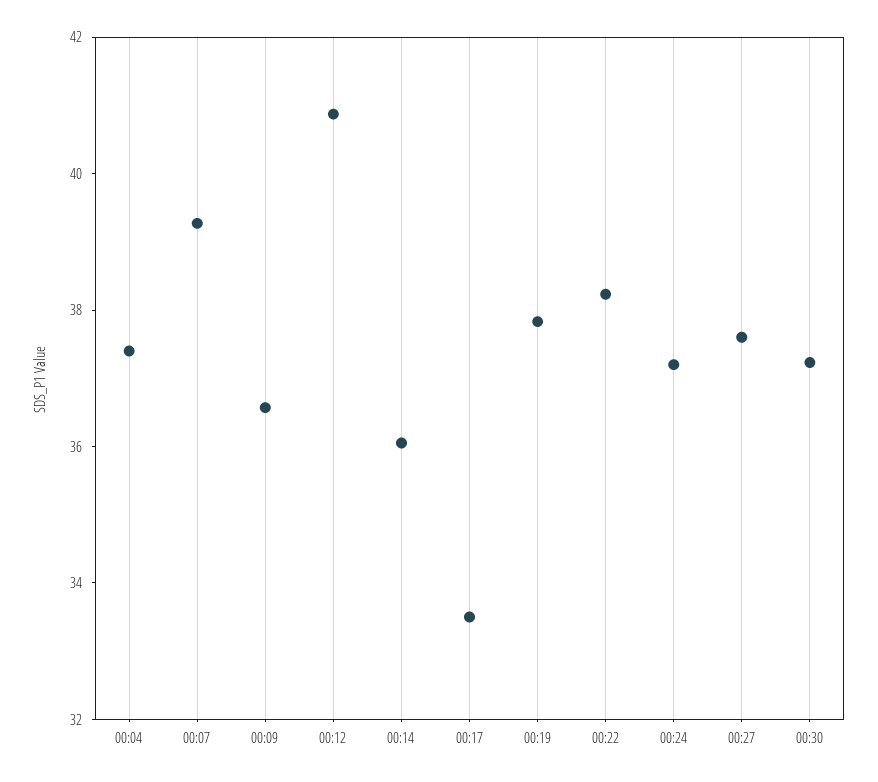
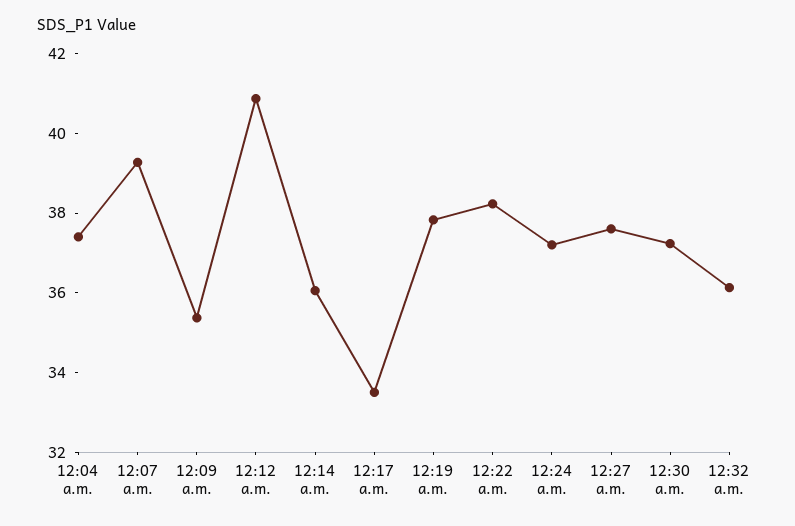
00:09: 36.5 -> 35.5
12:32 a.m.: none -> 36

